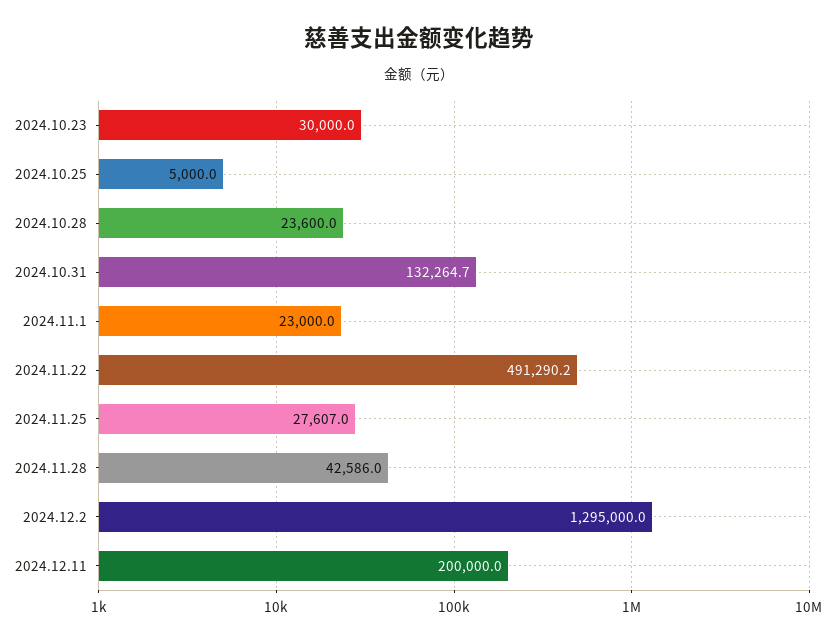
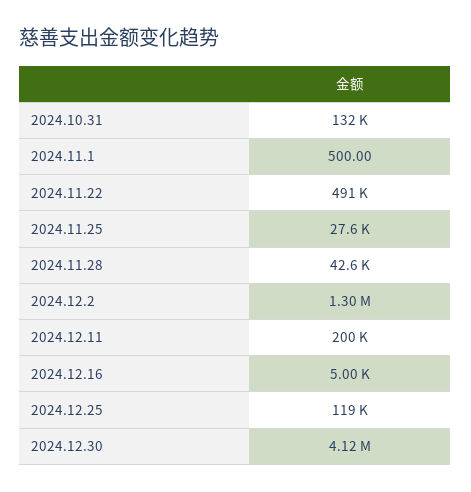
2024.10.23: 30000 -> none
2024.10.25: 5000 -> none
2024.10.28: 23600 -> none
2024.11.1: 23000 -> 500
2024.12.16: none -> 5000
2024.12.25: none -> 119000
2024.12.30: none -> 4120000

